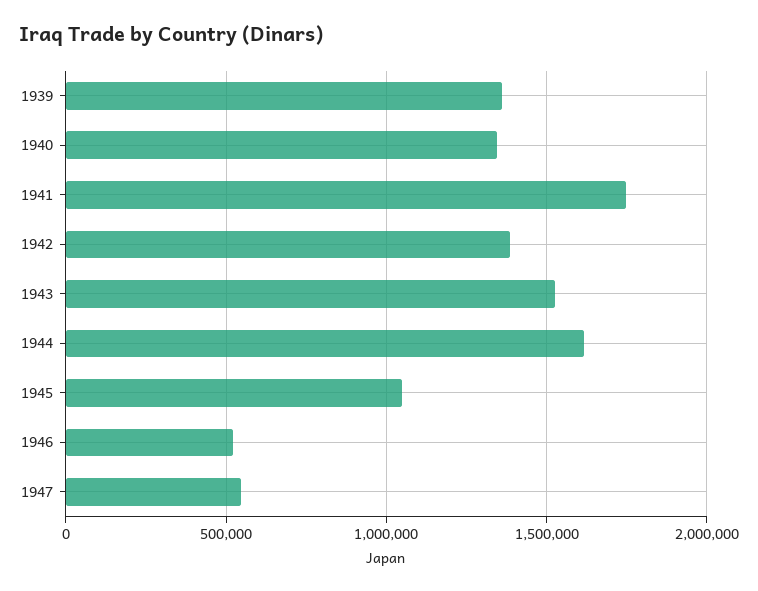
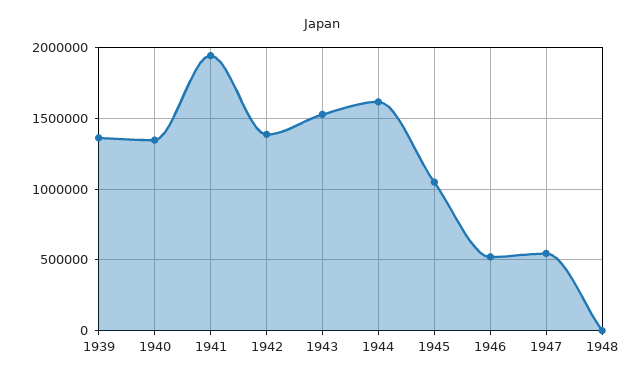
1941: 1750000 -> 1950000
1948: none -> 0

